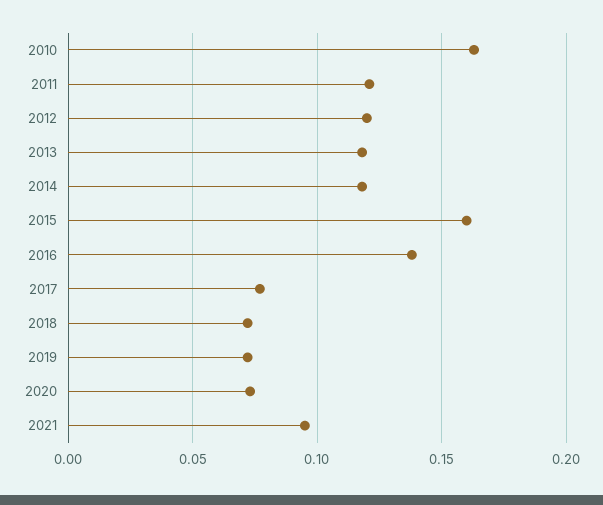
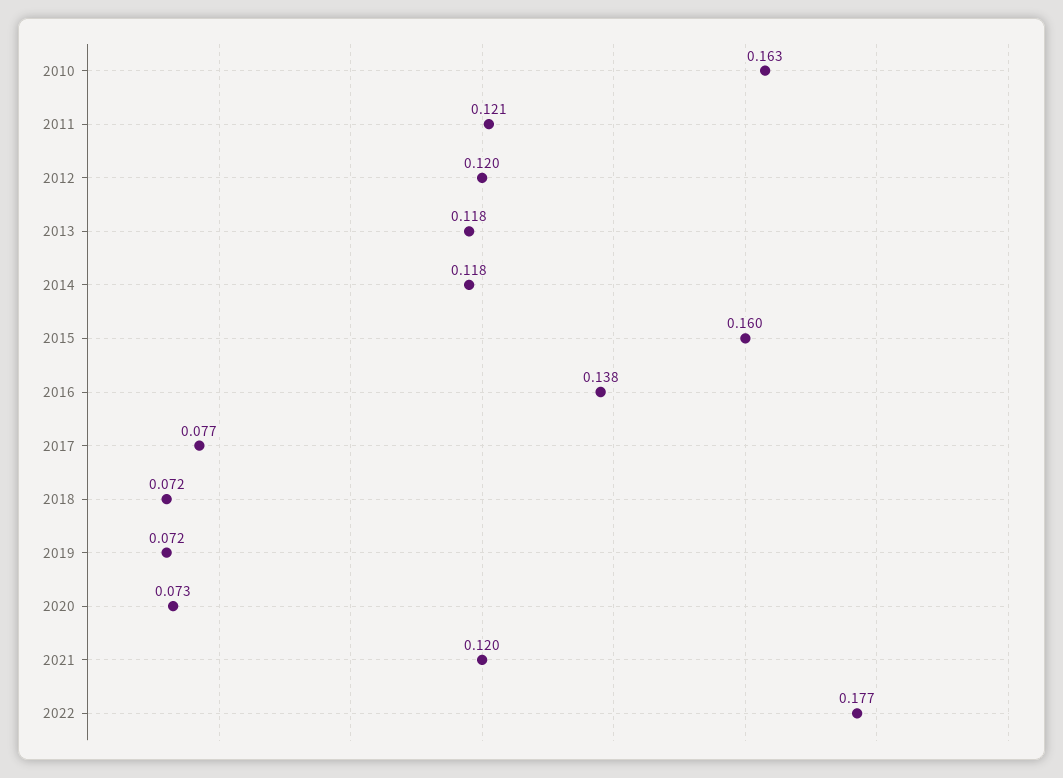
2021: 0.095 -> 0.12
2022: none -> 0.177

